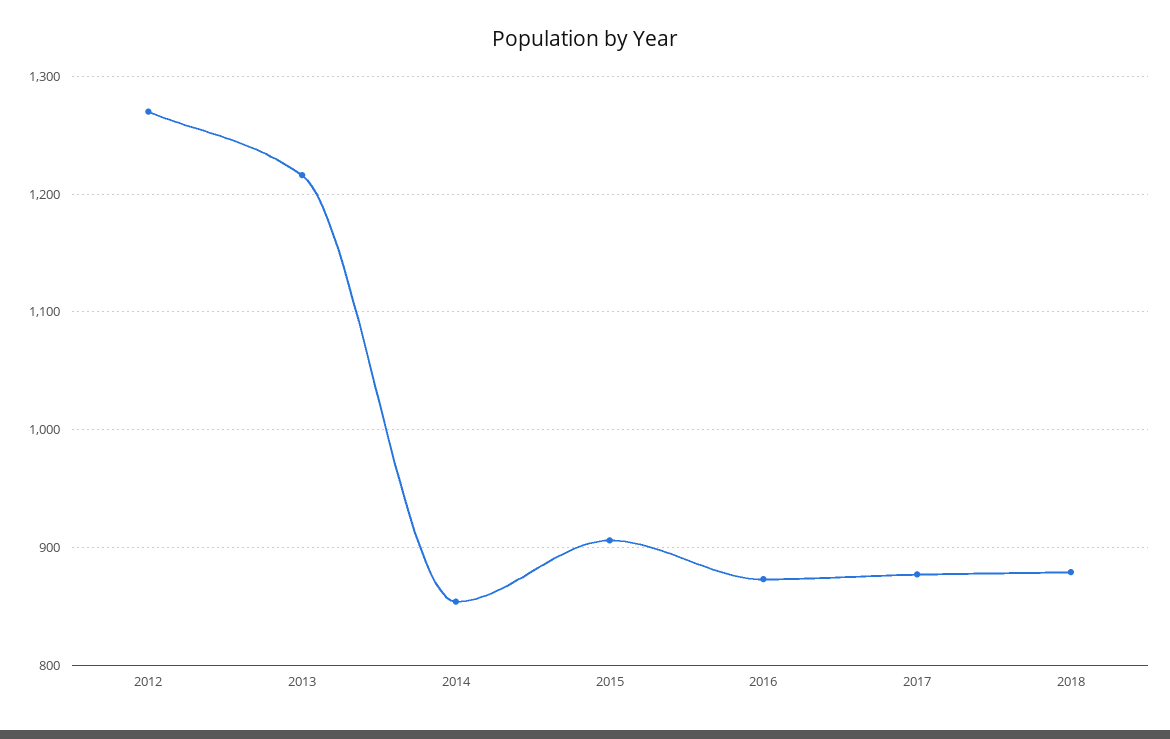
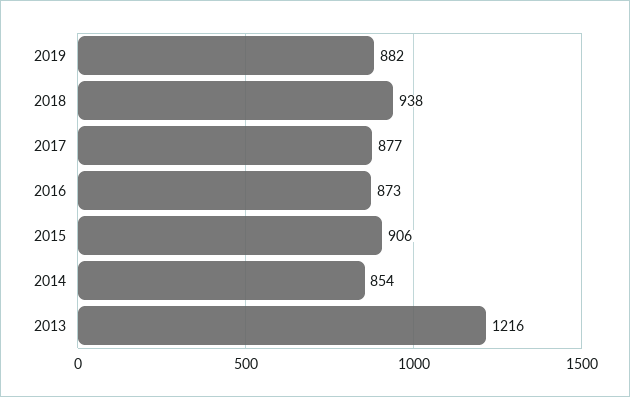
2012: 1270 -> none
2018: 880 -> 938
2019: none -> 882

